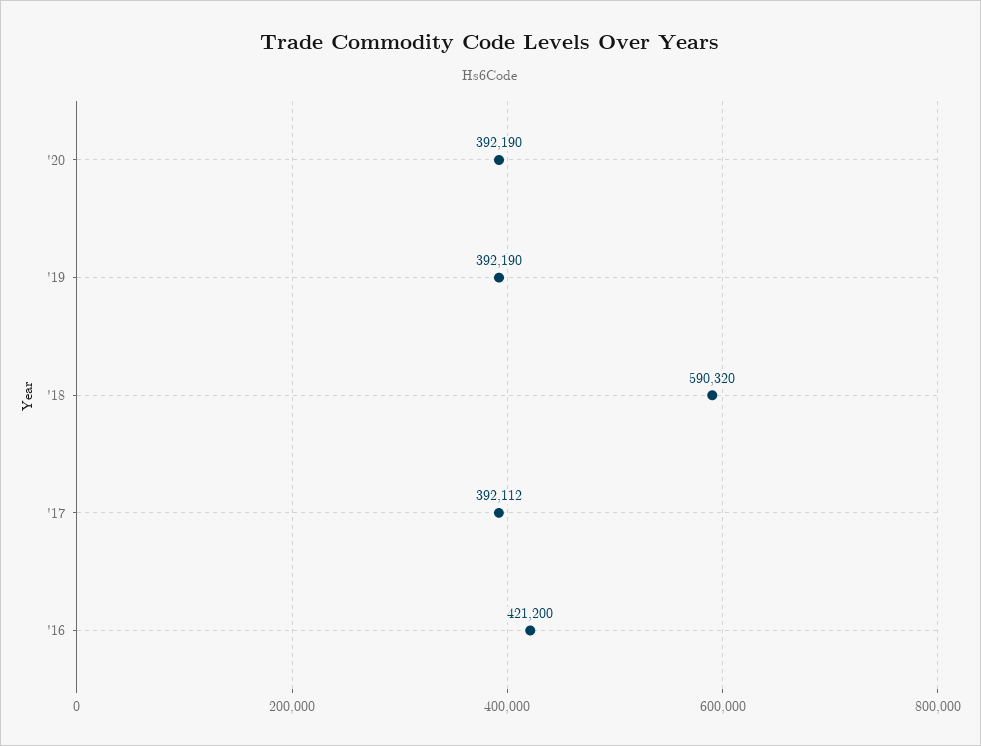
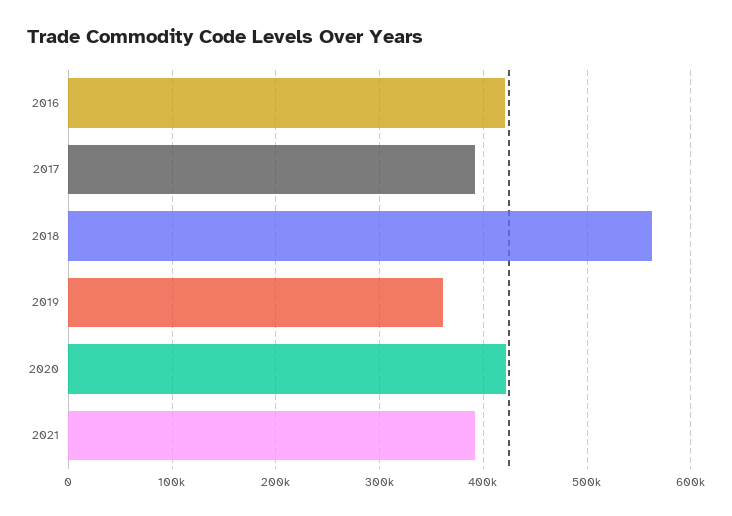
'20: 392190 -> 420000
'19: 392190 -> 360000
'18: 590320 -> 560000
2021: none -> 390000

